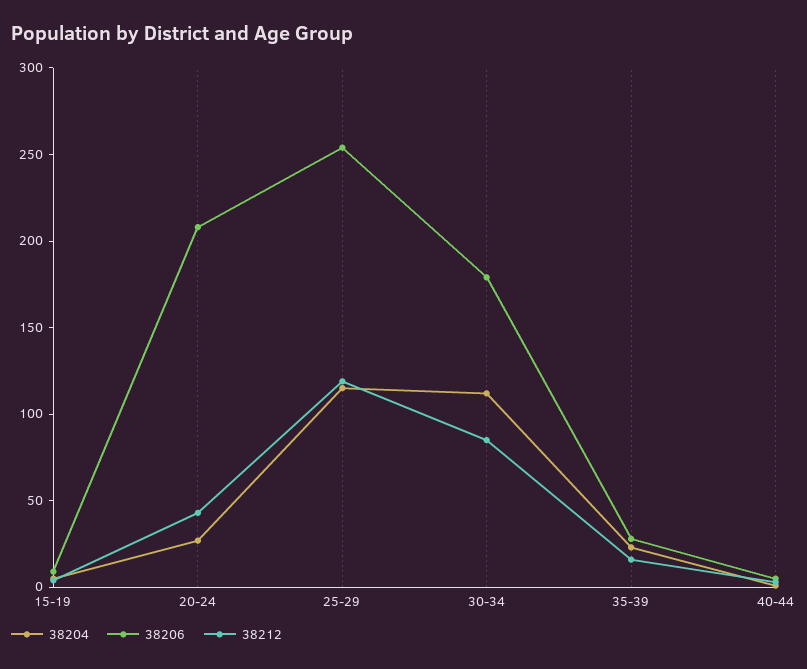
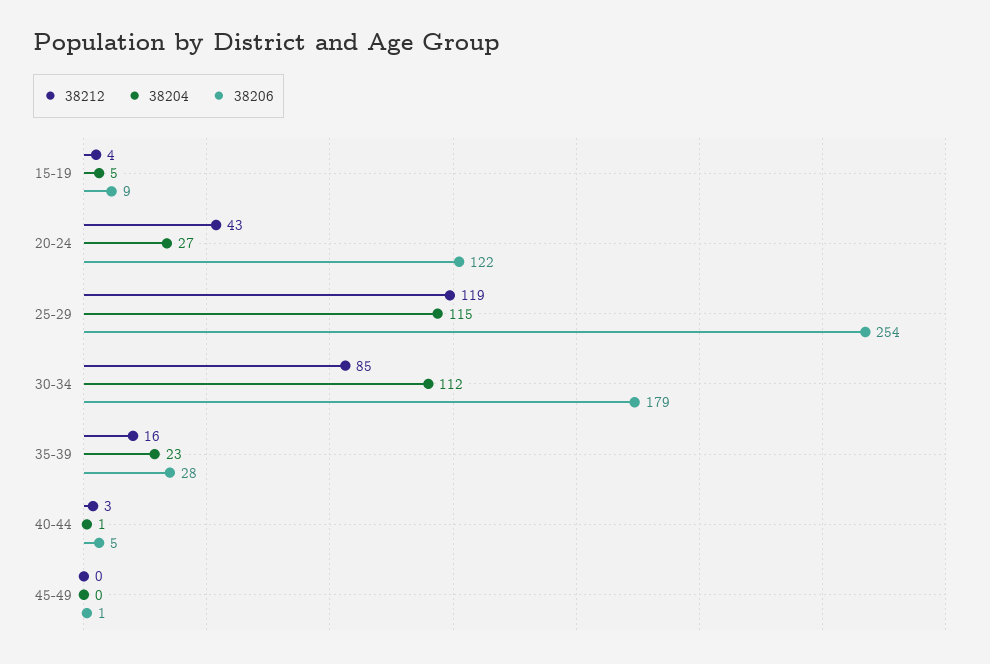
38206, 20-24: 210 -> 122
38212, 45-49: none -> 0
38204, 45-49: none -> 0
38206, 45-49: none -> 1

